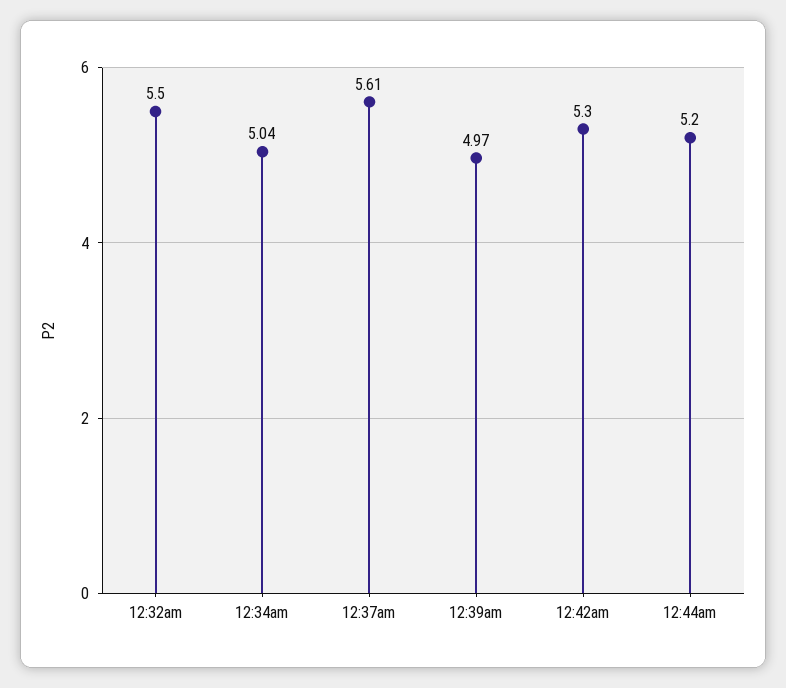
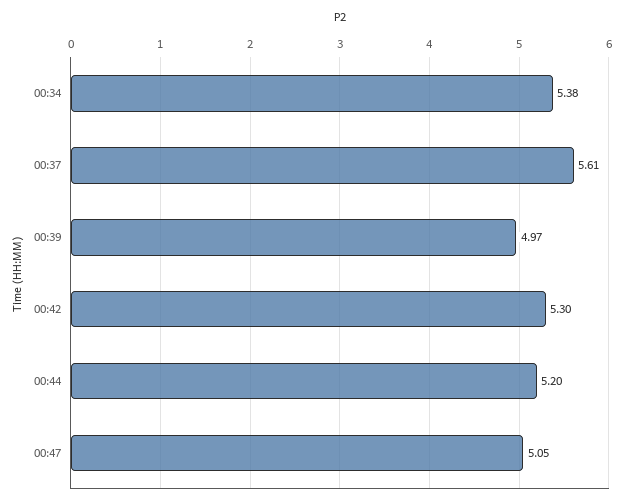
12:32am: 5.5 -> none
12:34am: 5.04 -> 5.38
00:47: none -> 5.05

